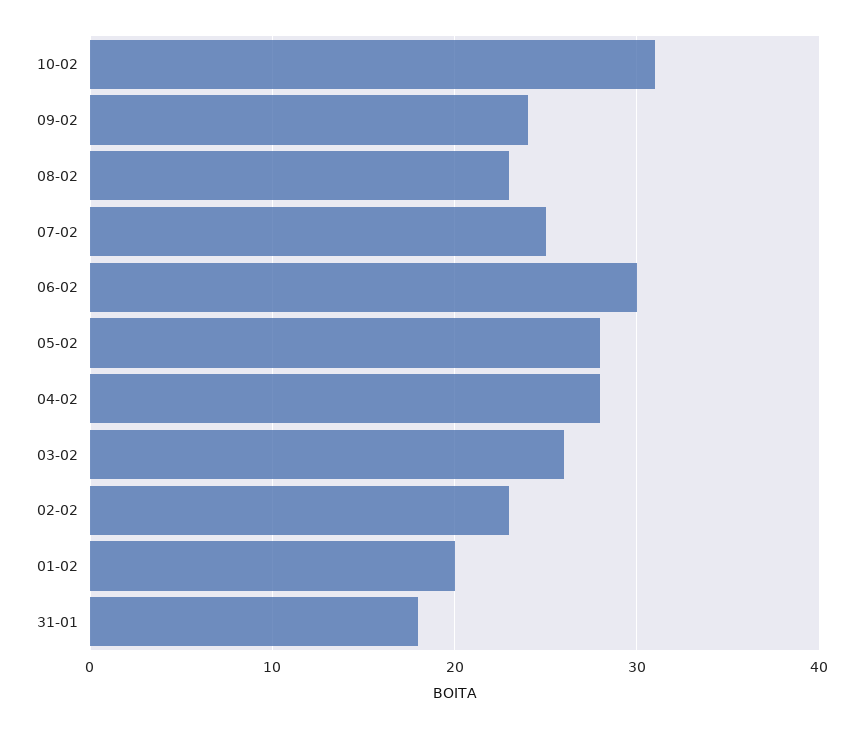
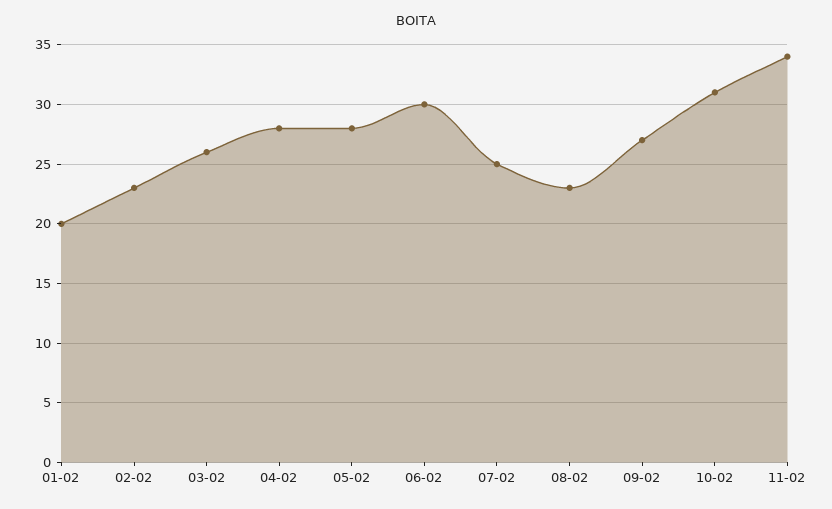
09-02: 24 -> 27
31-01: 18 -> none
11-02: none -> 34

